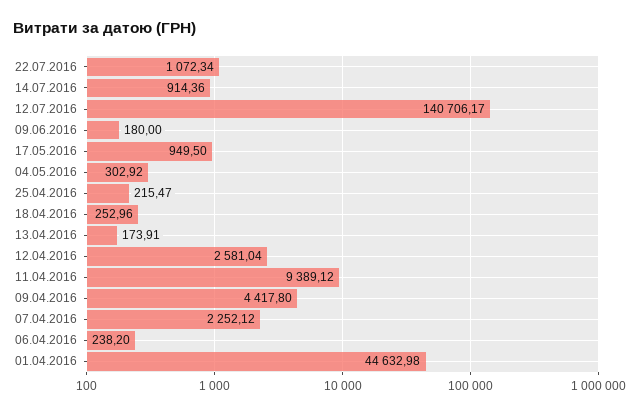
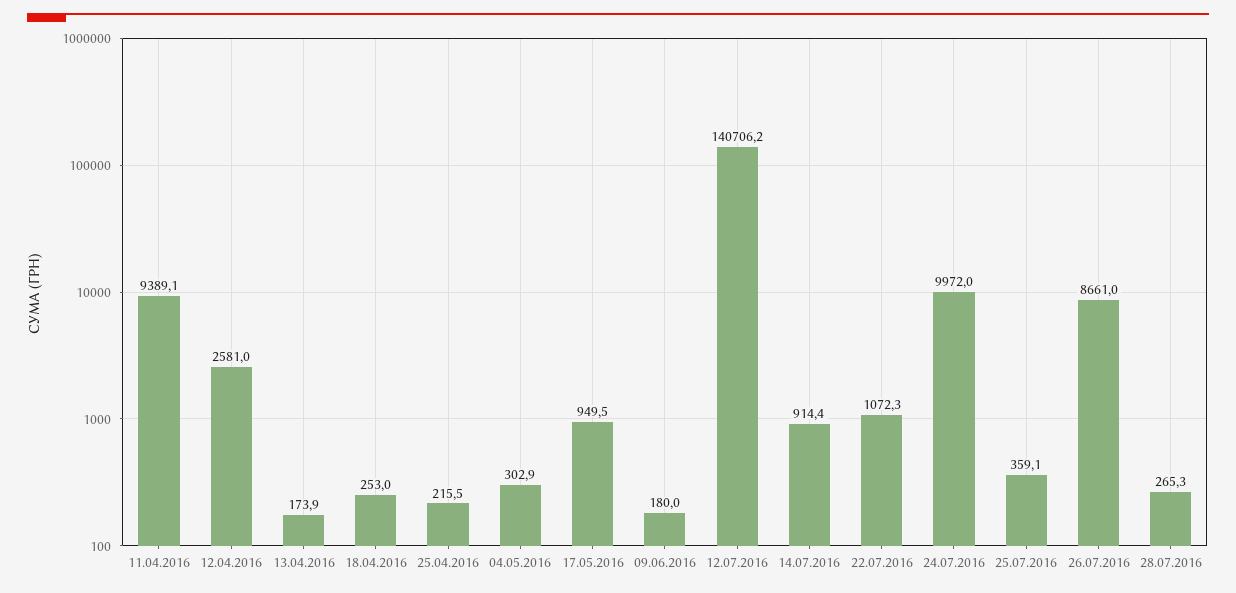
09.04.2016: 4417.8 -> none
07.04.2016: 2252.12 -> none
06.04.2016: 238.2 -> none
01.04.2016: 44632.98 -> none
24.07.2016: none -> 9972
25.07.2016: none -> 359.1
26.07.2016: none -> 8661
28.07.2016: none -> 265.3

